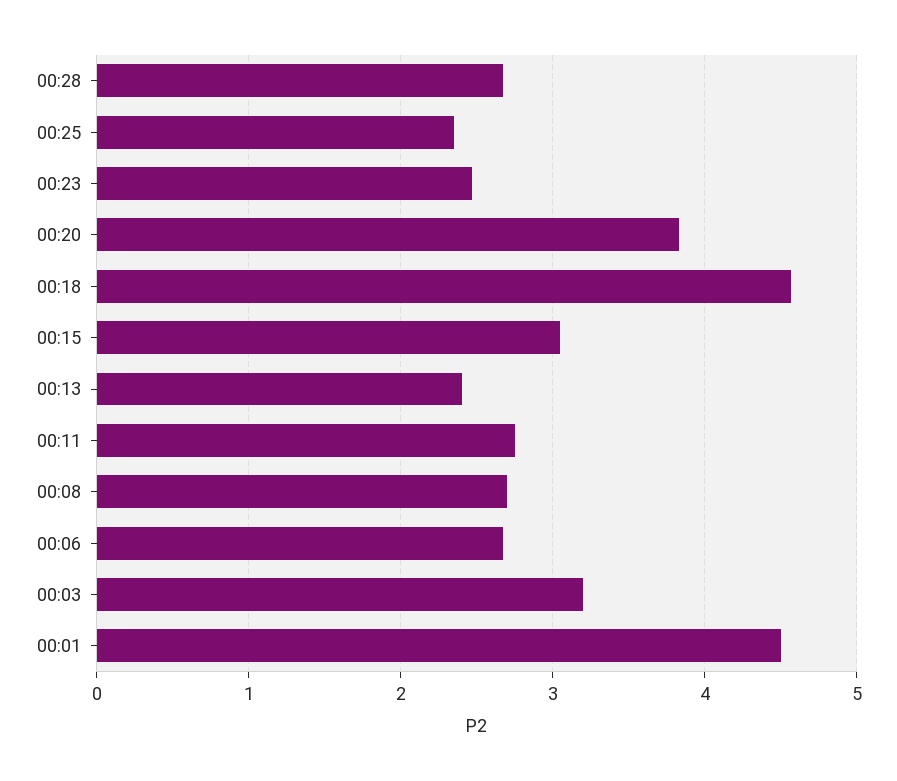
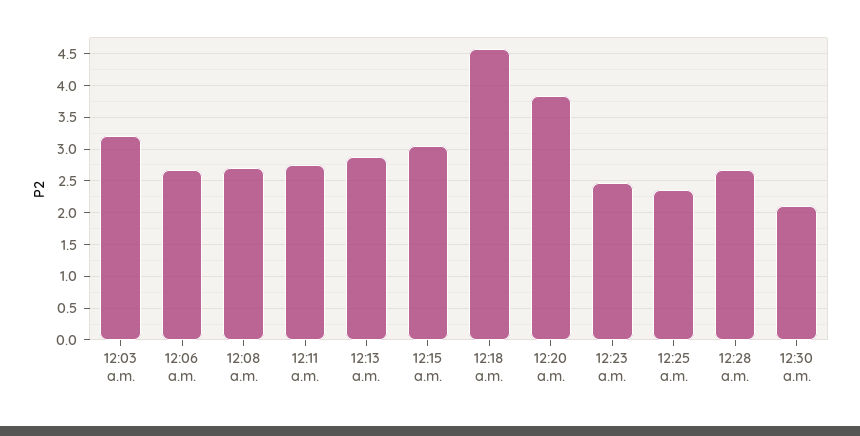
00:13: 2.4 -> 2.9
00:01: 4.5 -> none
12:30 a.m.: none -> 2.1

